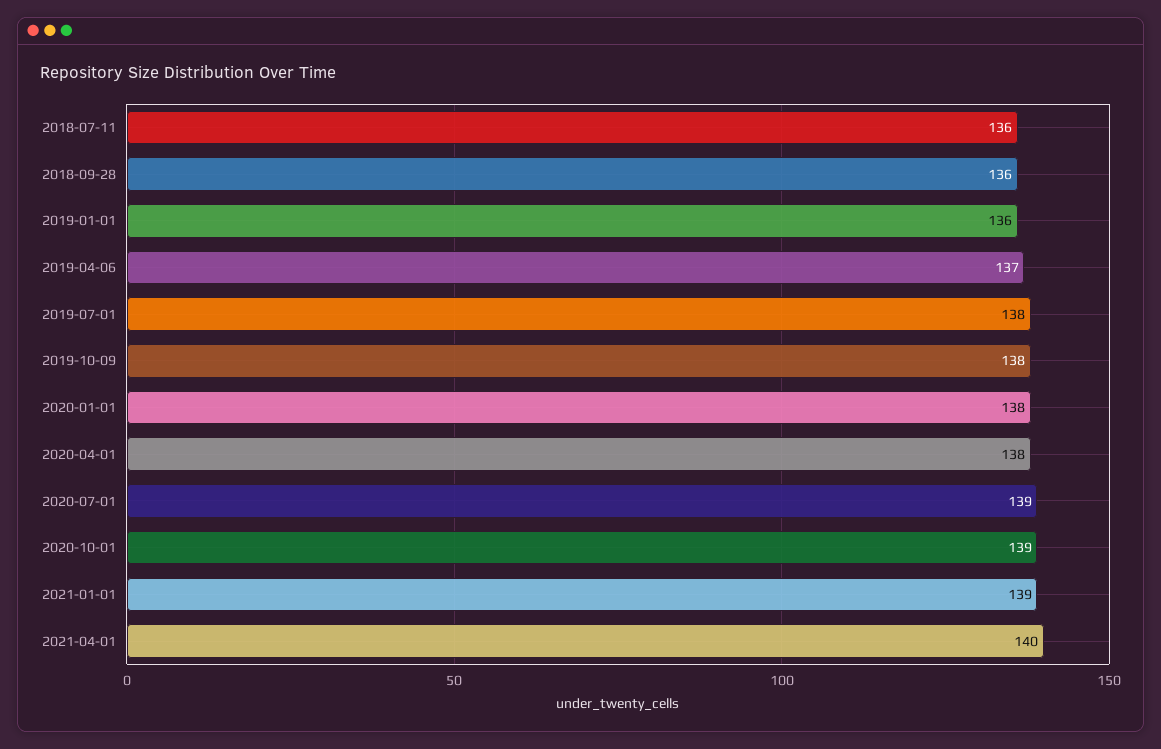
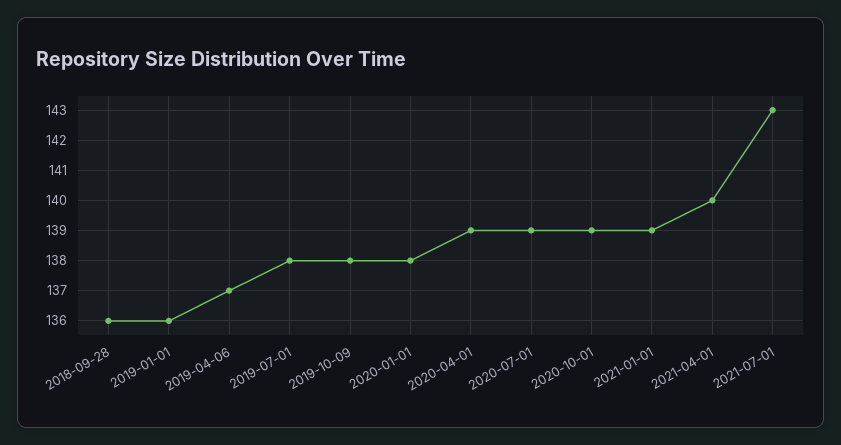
2018-07-11: 136 -> none
2020-04-01: 138 -> 139
2021-07-01: none -> 143

